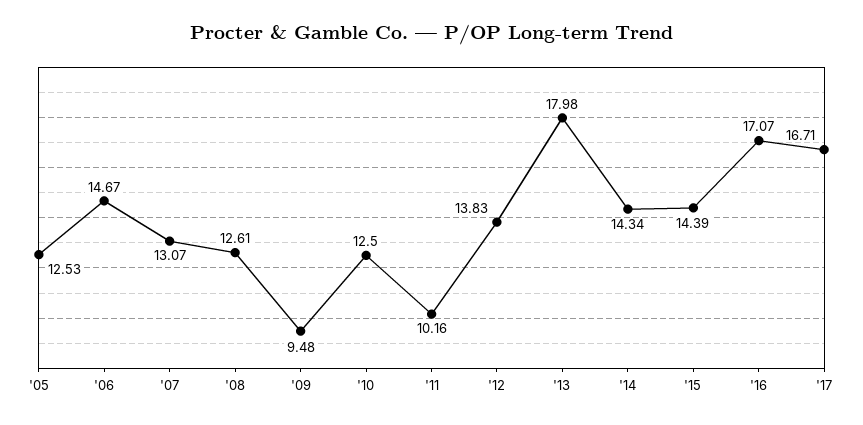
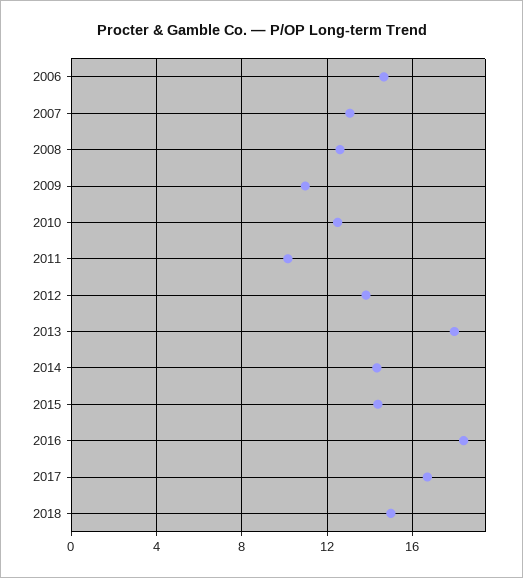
'05: 12.53 -> none
'09: 9.48 -> 11
'16: 17.07 -> 18.5
2018: none -> 15

